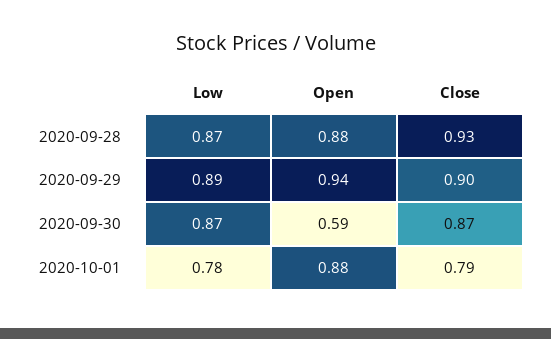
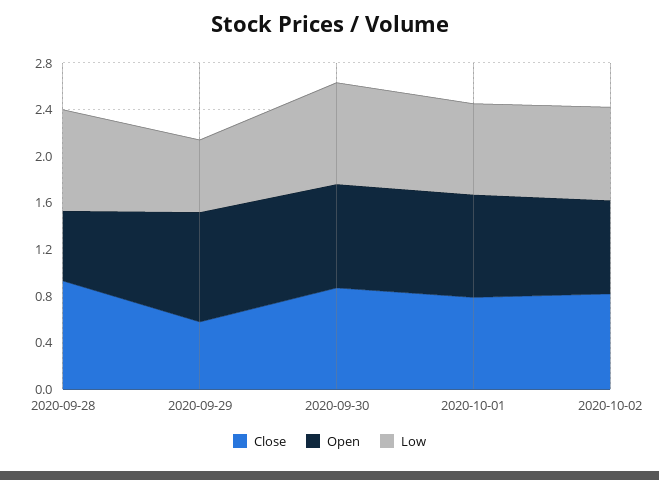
Open, 2020-09-28: 0.88 -> 0.6
Low, 2020-09-29: 0.89 -> 0.6
Close, 2020-09-29: 0.9 -> 0.6
Open, 2020-09-30: 0.59 -> 0.9
Close, 2020-10-02: none -> 0.8
Open, 2020-10-02: none -> 0.8
Low, 2020-10-02: none -> 0.8

